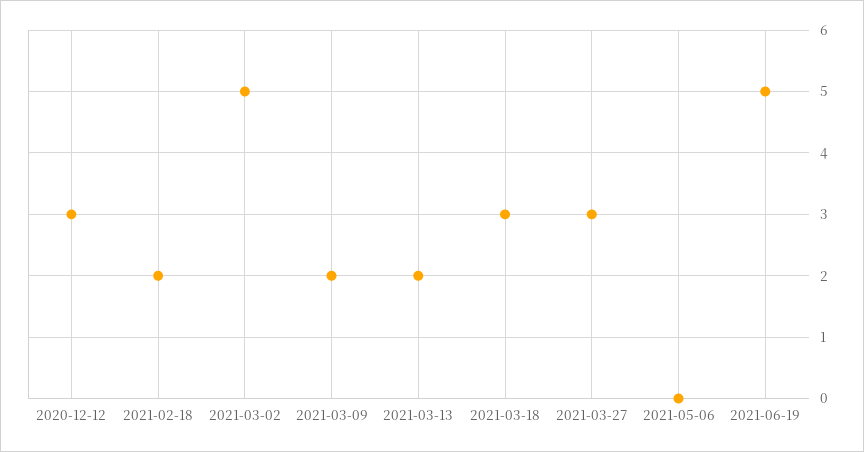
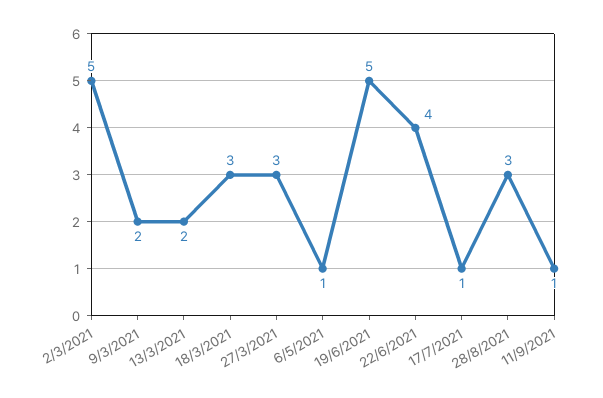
2020-12-12: 3 -> none
2021-02-18: 2 -> none
2021-05-06: 0 -> 1
22/6/2021: none -> 4
17/7/2021: none -> 1
28/8/2021: none -> 3
11/9/2021: none -> 1

